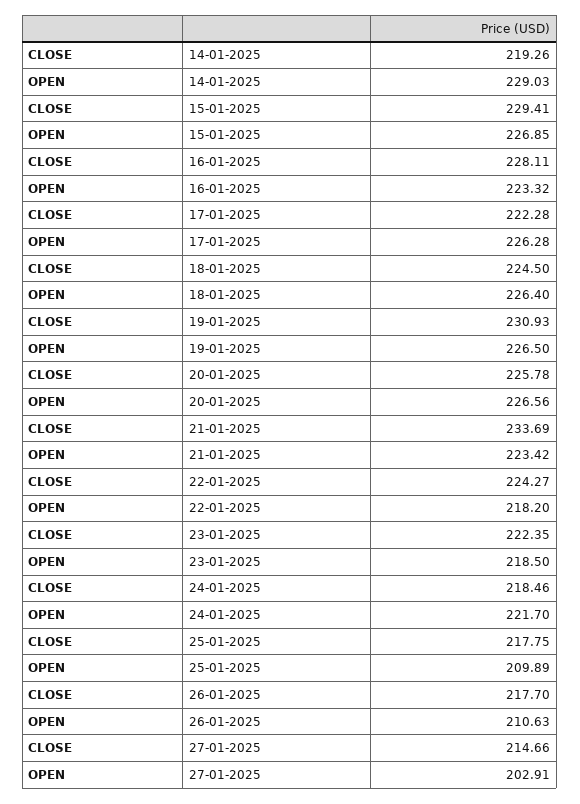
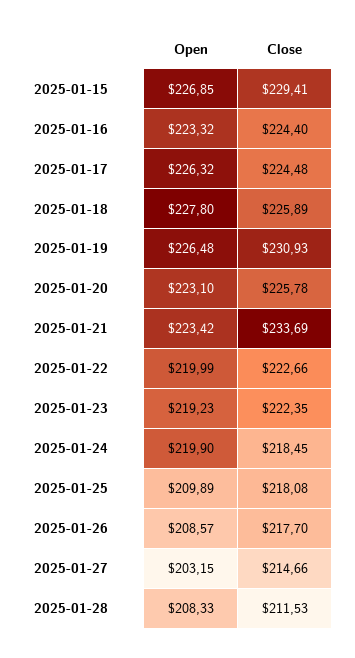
CLOSE, 14-01-2025: 219.26 -> none
OPEN, 14-01-2025: 229.03 -> none
CLOSE, 16-01-2025: 228.11 -> 224.4
CLOSE, 17-01-2025: 222.28 -> 224.48
OPEN, 17-01-2025: 226.28 -> 226.32
CLOSE, 18-01-2025: 224.5 -> 225.89
OPEN, 18-01-2025: 226.4 -> 227.8
OPEN, 19-01-2025: 226.5 -> 226.48
OPEN, 20-01-2025: 226.56 -> 223.1
CLOSE, 22-01-2025: 224.27 -> 222.66
OPEN, 22-01-2025: 218.2 -> 219.99
OPEN, 23-01-2025: 218.5 -> 219.23
CLOSE, 24-01-2025: 218.46 -> 218.45
OPEN, 24-01-2025: 221.7 -> 219.9
CLOSE, 25-01-2025: 217.75 -> 218.08
OPEN, 26-01-2025: 210.63 -> 208.57
OPEN, 27-01-2025: 202.91 -> 203.15
OPEN, 2025-01-28: none -> 208.33
CLOSE, 2025-01-28: none -> 211.53

